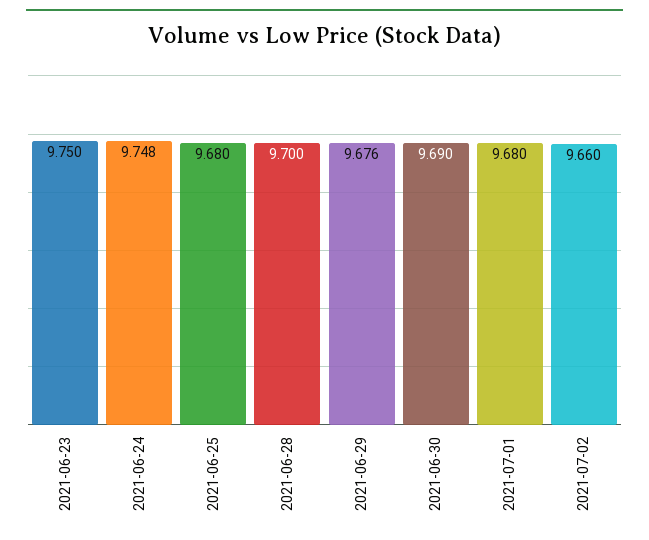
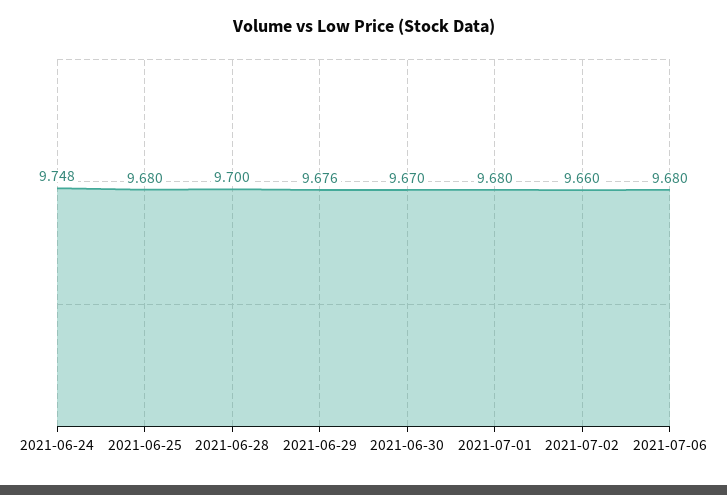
2021-06-23: 9.75 -> none
2021-06-30: 9.69 -> 9.67
2021-07-06: none -> 9.68

